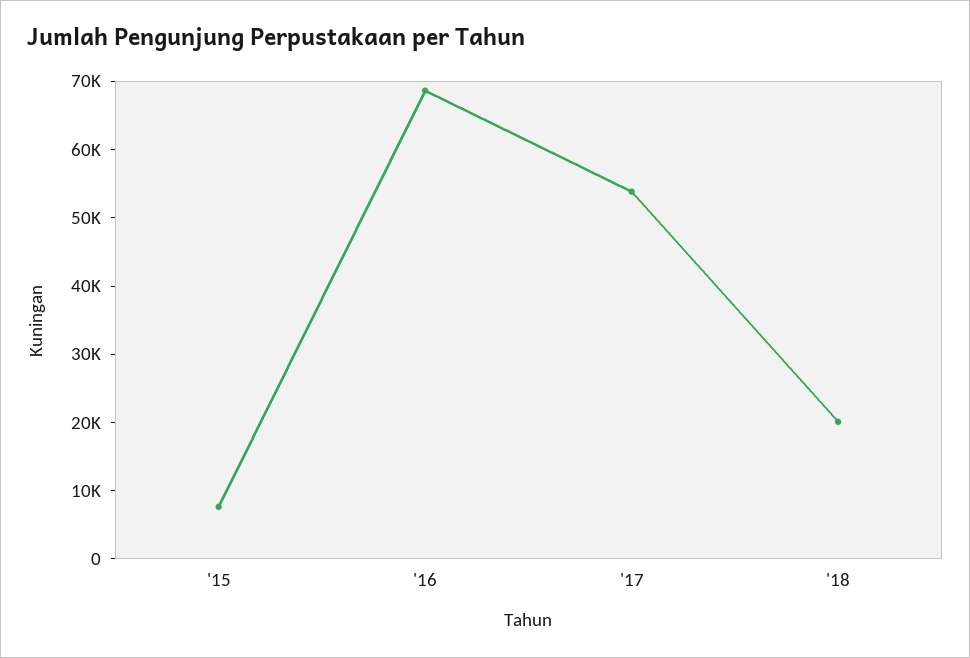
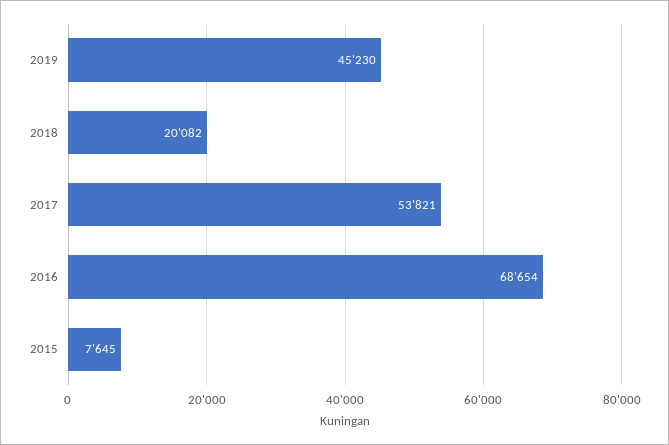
2019: none -> 45230

